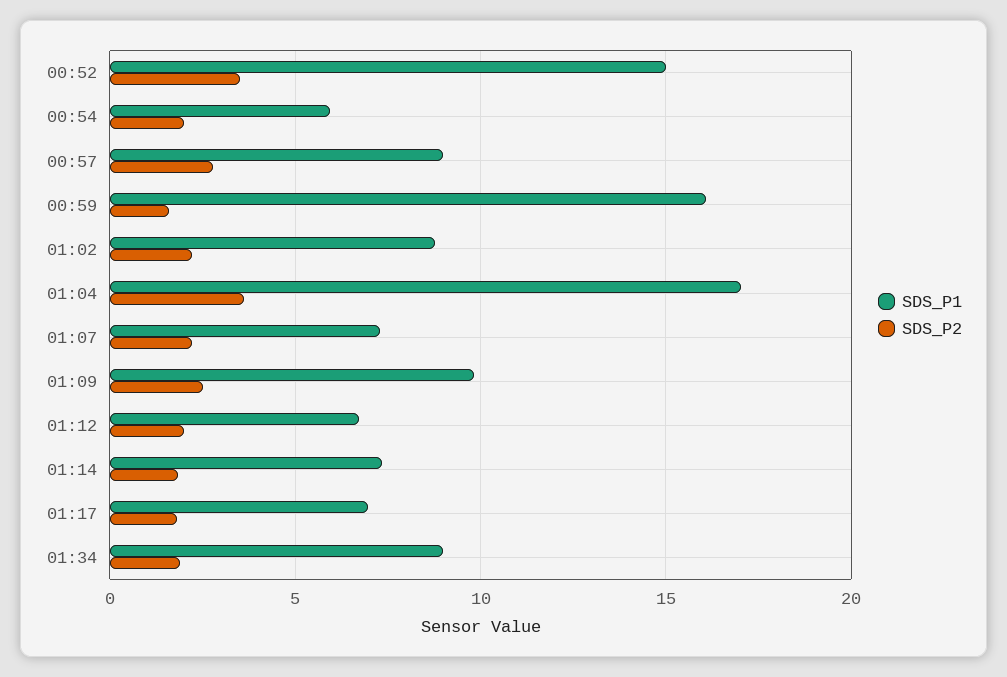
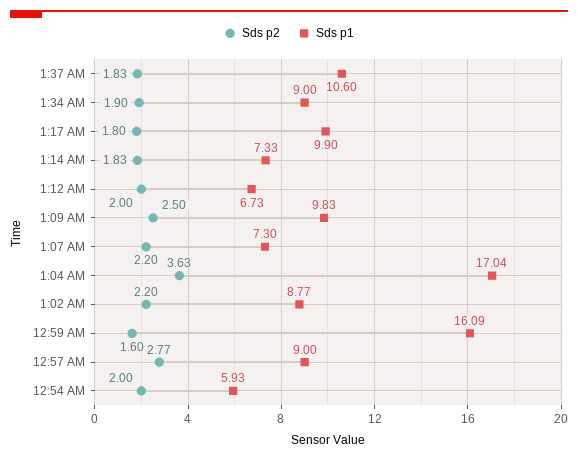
SDS_P1, 00:52: 15 -> none
SDS_P2, 00:52: 3.5 -> none
SDS_P1, 01:17: 7 -> 9.9
SDS_P2, 1:37 AM: none -> 1.83
SDS_P1, 1:37 AM: none -> 10.6

